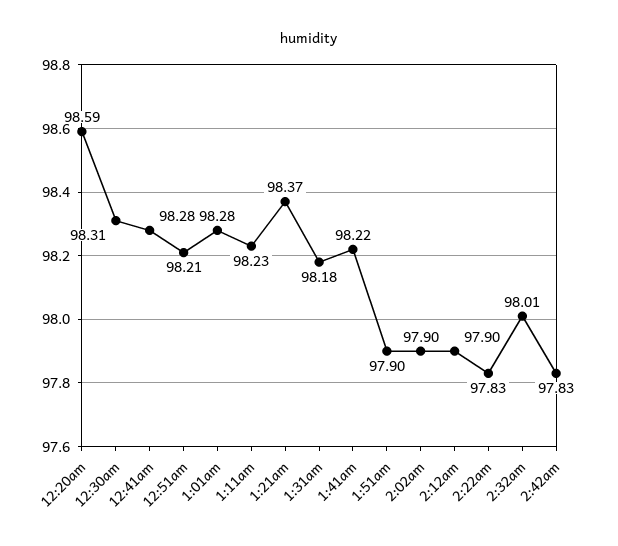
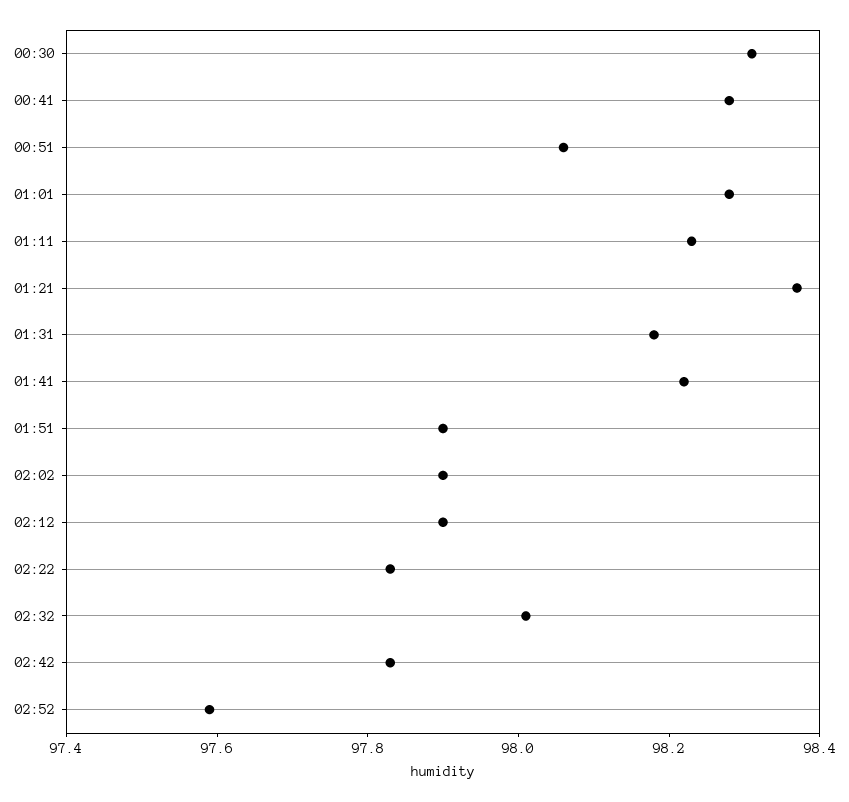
12:20am: 98.59 -> none
12:51am: 98.21 -> 98.05
02:52: none -> 97.6

